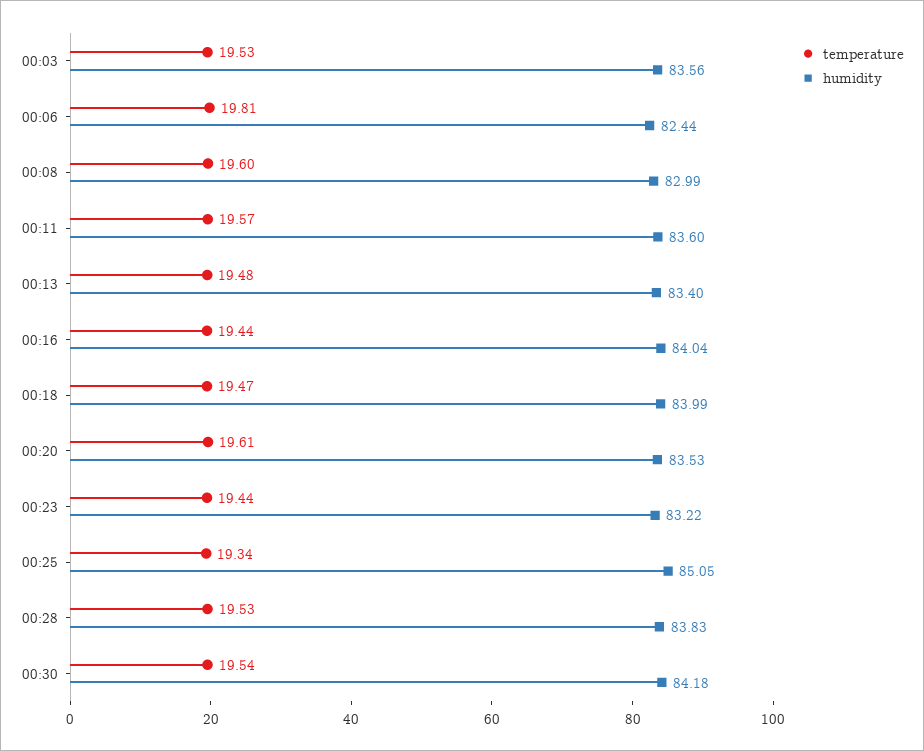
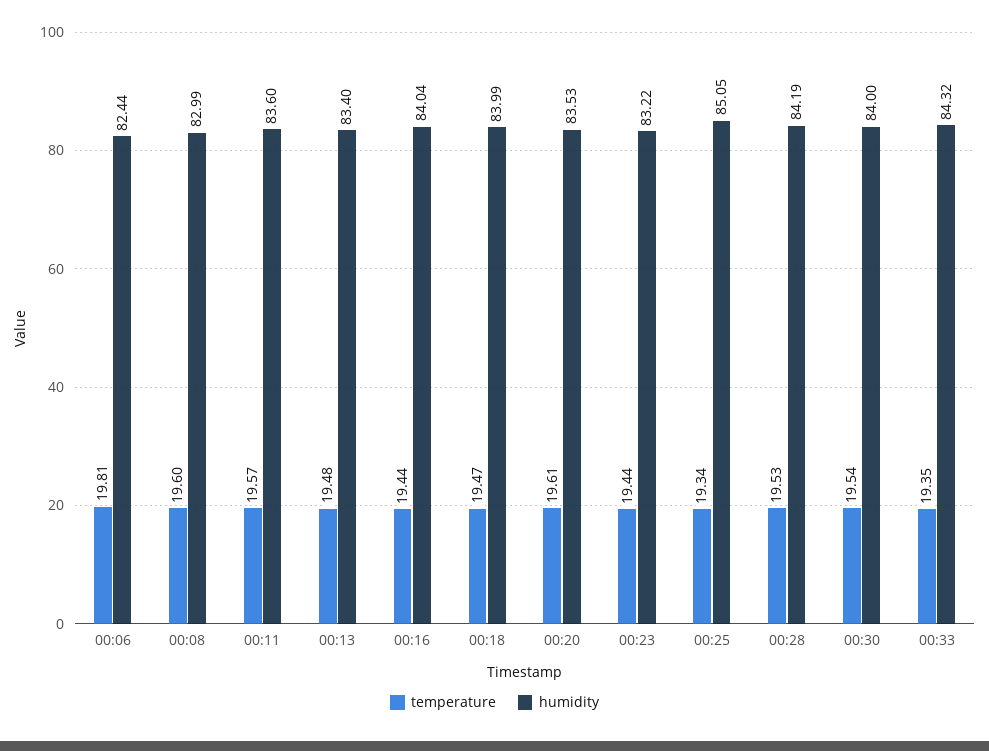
temperature, 00:03: 19.53 -> none
humidity, 00:03: 83.56 -> none
humidity, 00:28: 83.83 -> 84.19
humidity, 00:30: 84.18 -> 84
temperature, 00:33: none -> 19.35
humidity, 00:33: none -> 84.32

